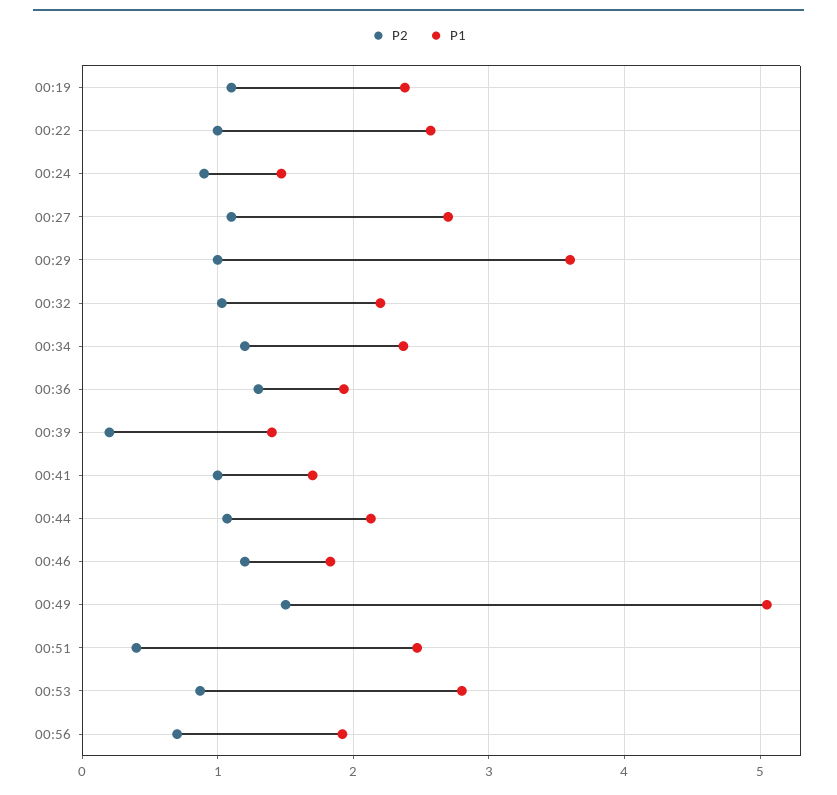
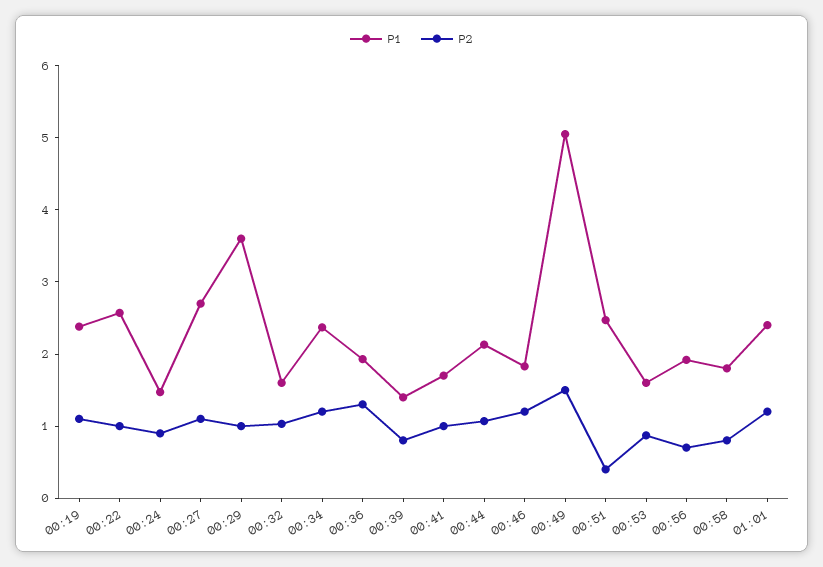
P1, 00:32: 2.2 -> 1.6
P2, 00:39: 0.2 -> 0.8
P1, 00:53: 2.8 -> 1.6
P1, 00:58: none -> 1.8
P2, 00:58: none -> 0.8
P1, 01:01: none -> 2.4
P2, 01:01: none -> 1.2

